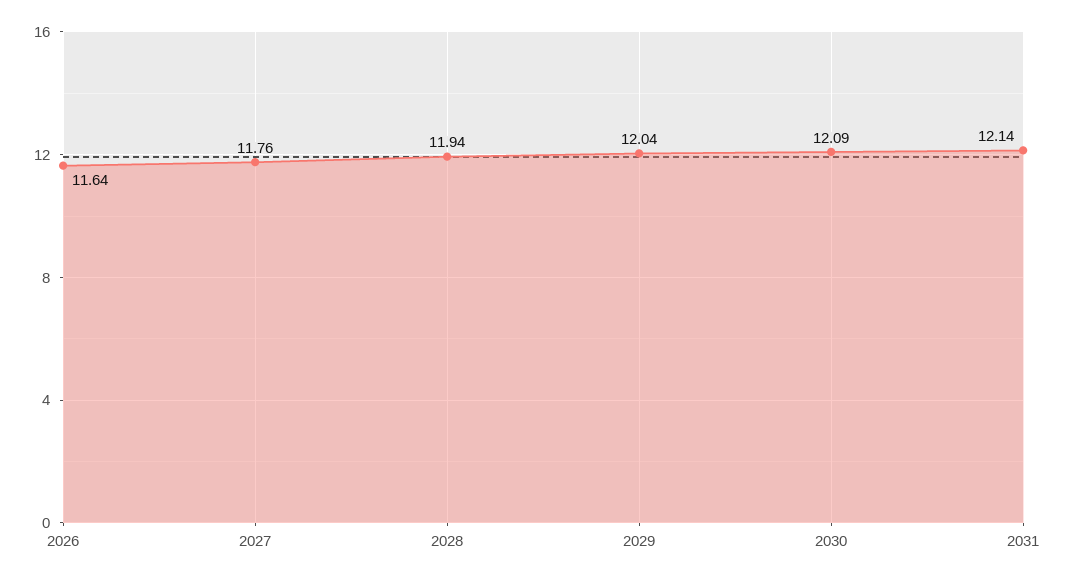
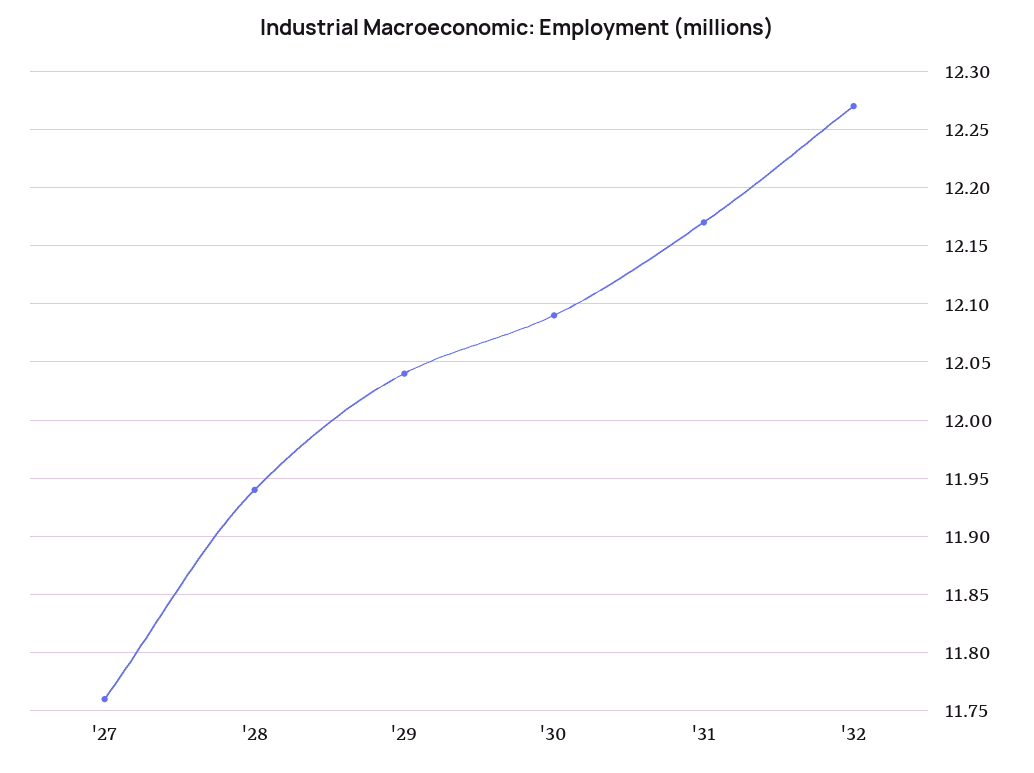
2026: 11.64 -> none
2031: 12.14 -> 12.17
'32: none -> 12.27

